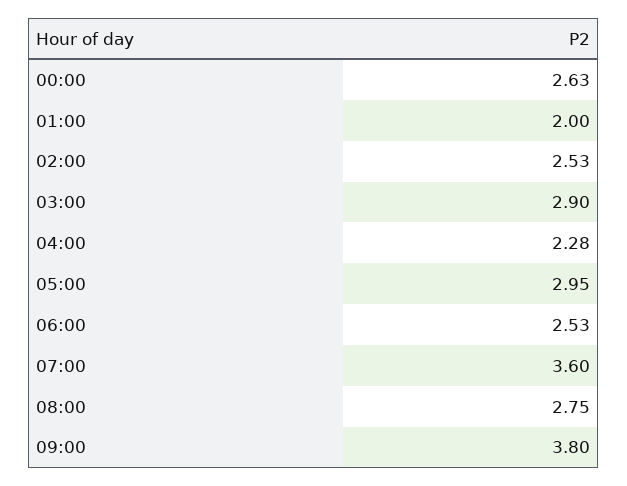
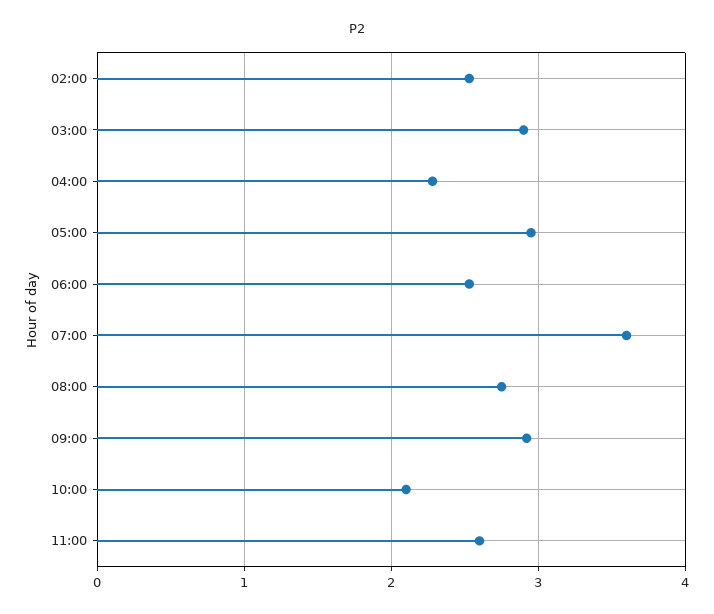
00:00: 2.63 -> none
01:00: 2 -> none
09:00: 3.8 -> 2.9
10:00: none -> 2.1
11:00: none -> 2.6

